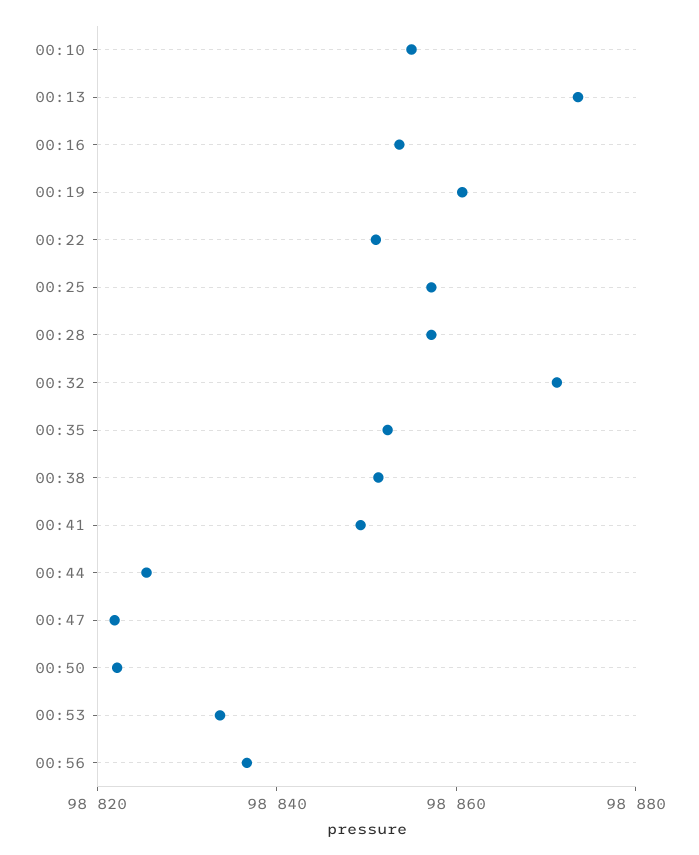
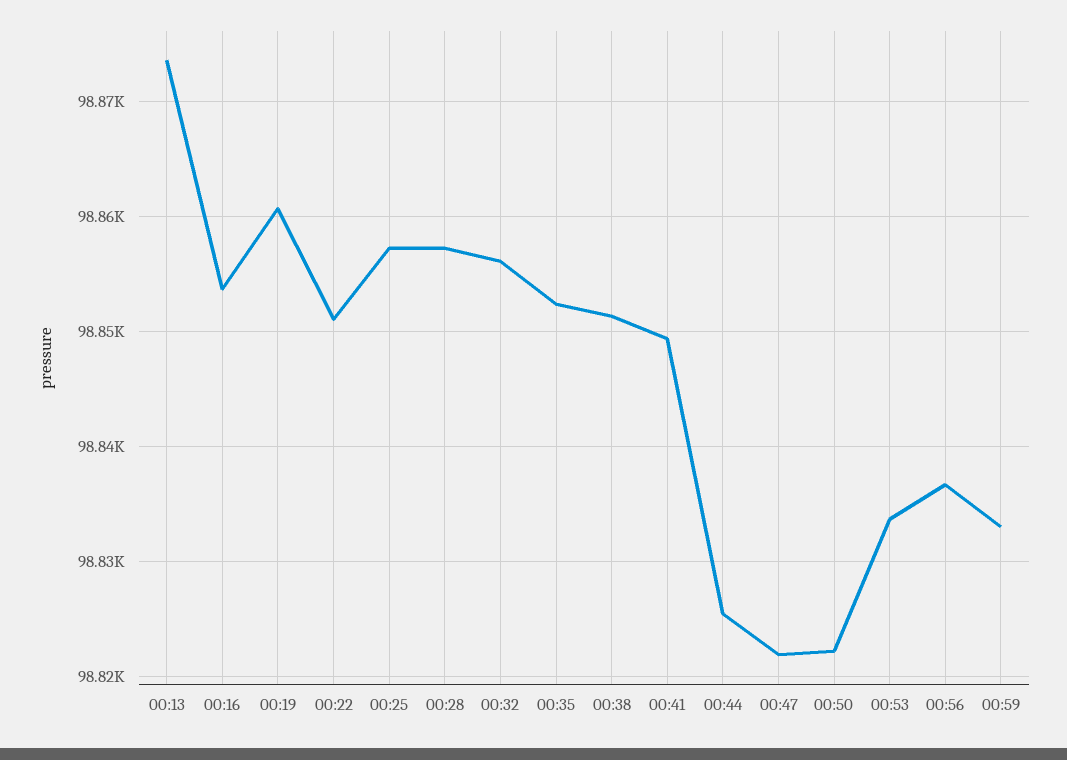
00:10: 98855 -> none
00:32: 98870 -> 98856
00:59: none -> 98833

